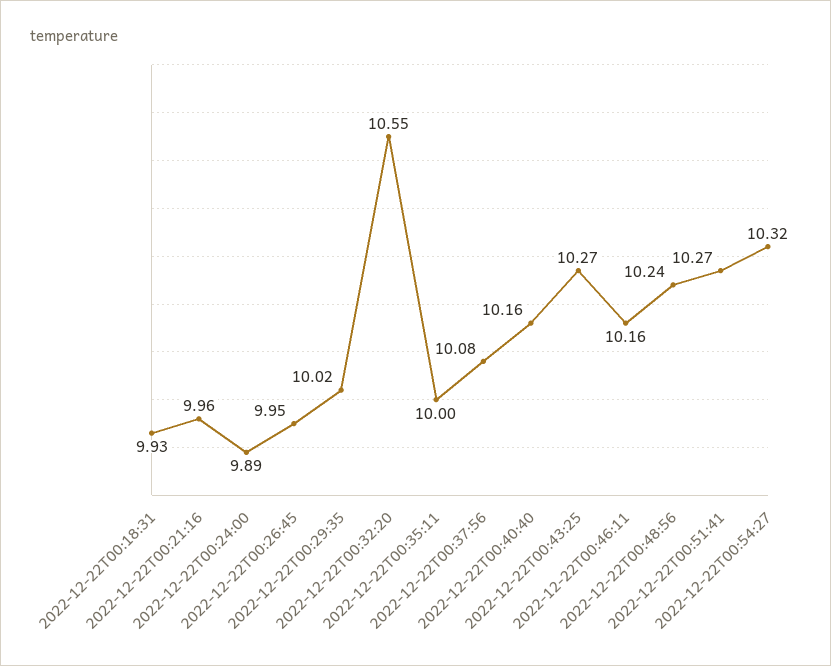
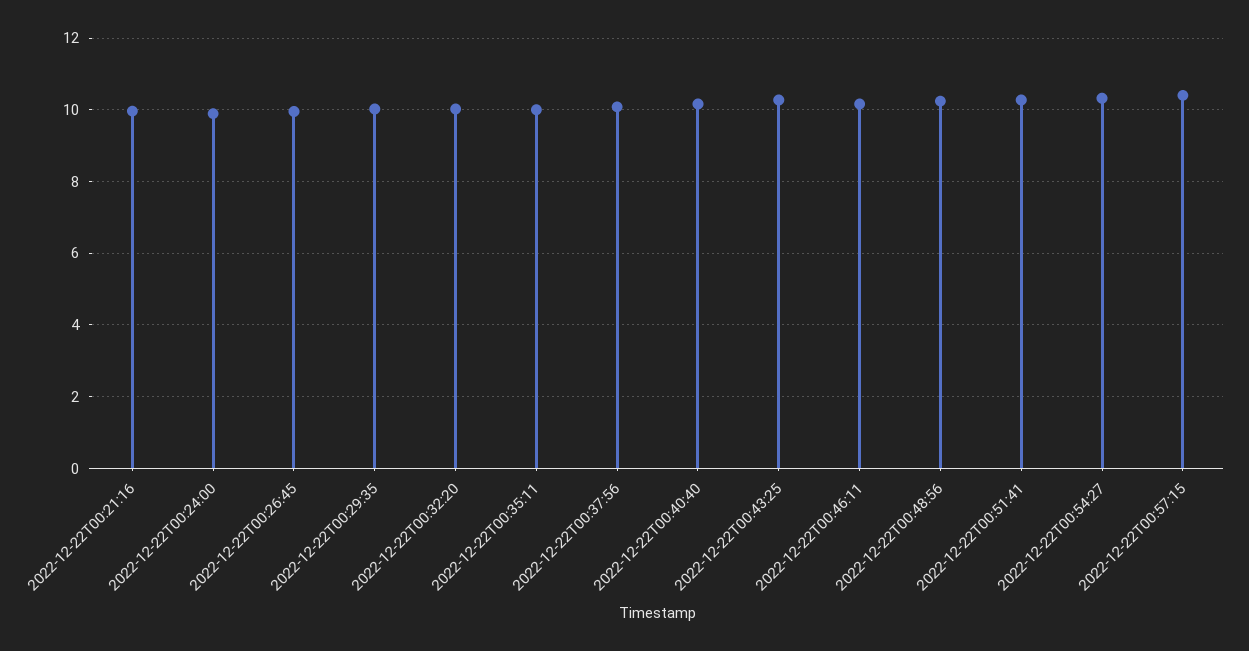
2022-12-22T00:18:31: 9.93 -> none
2022-12-22T00:32:20: 10.55 -> 10
2022-12-22T00:57:15: none -> 10.4

